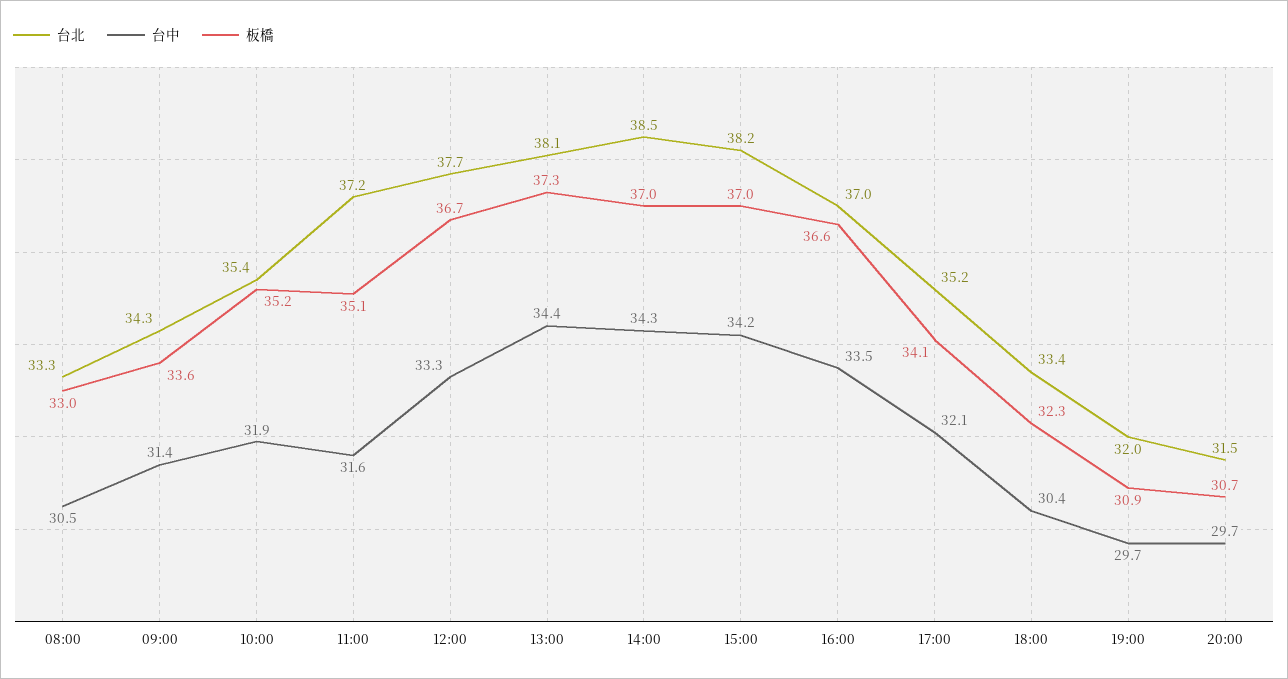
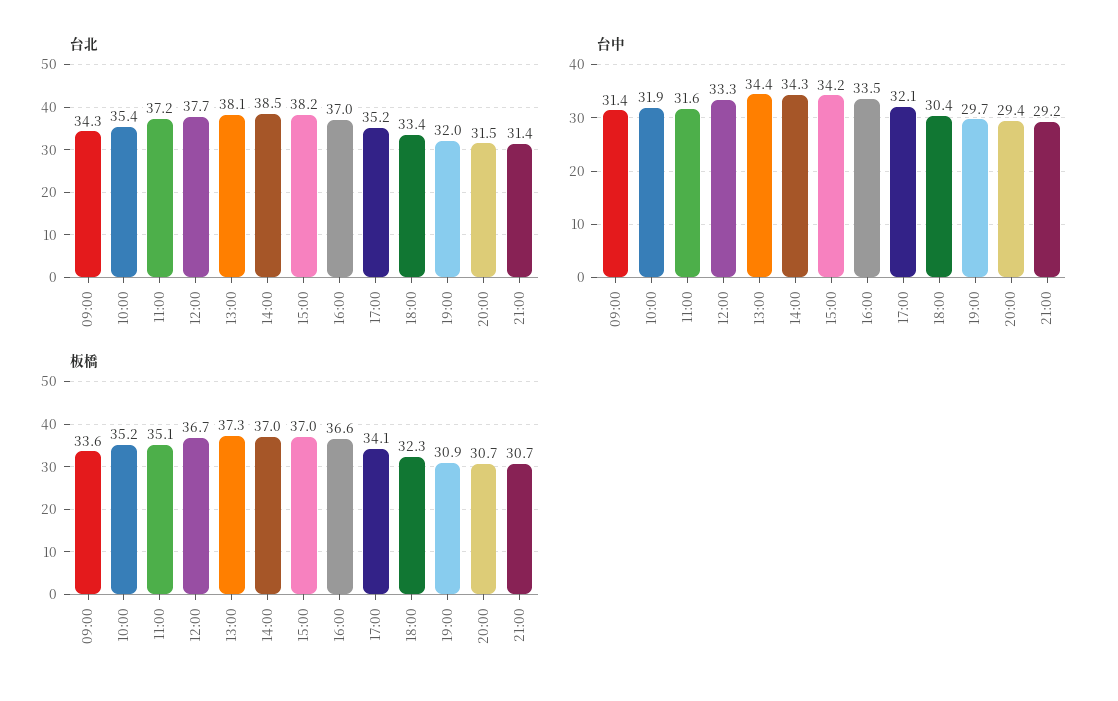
台北, 08:00: 33.3 -> none
台中, 08:00: 30.5 -> none
板橋, 08:00: 33 -> none
台中, 20:00: 29.7 -> 29.4
台北, 21:00: none -> 31.4
台中, 21:00: none -> 29.2
板橋, 21:00: none -> 30.7

